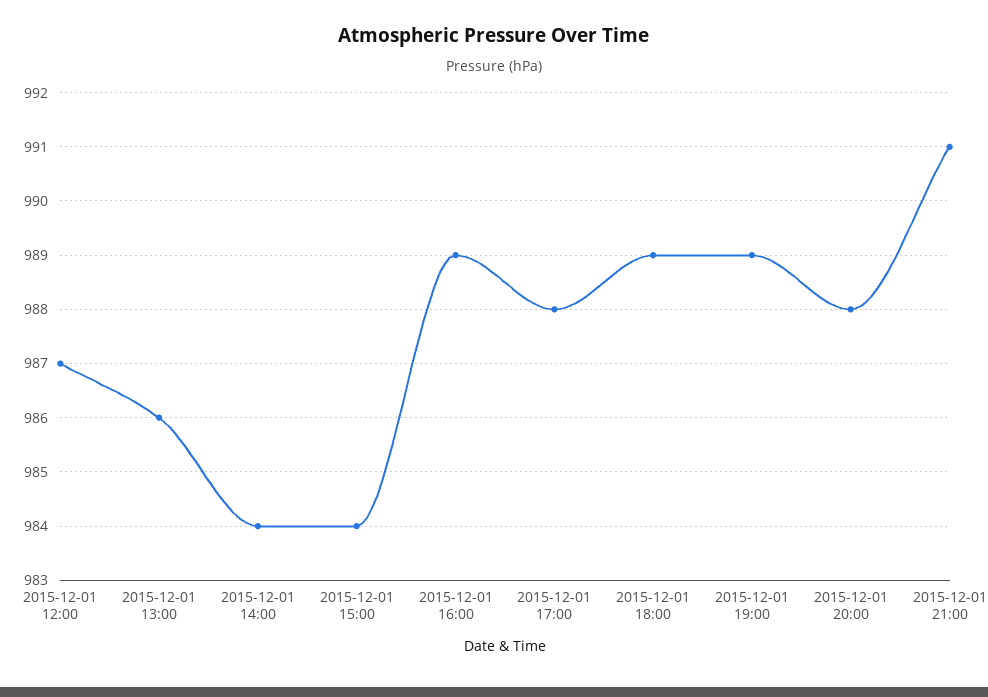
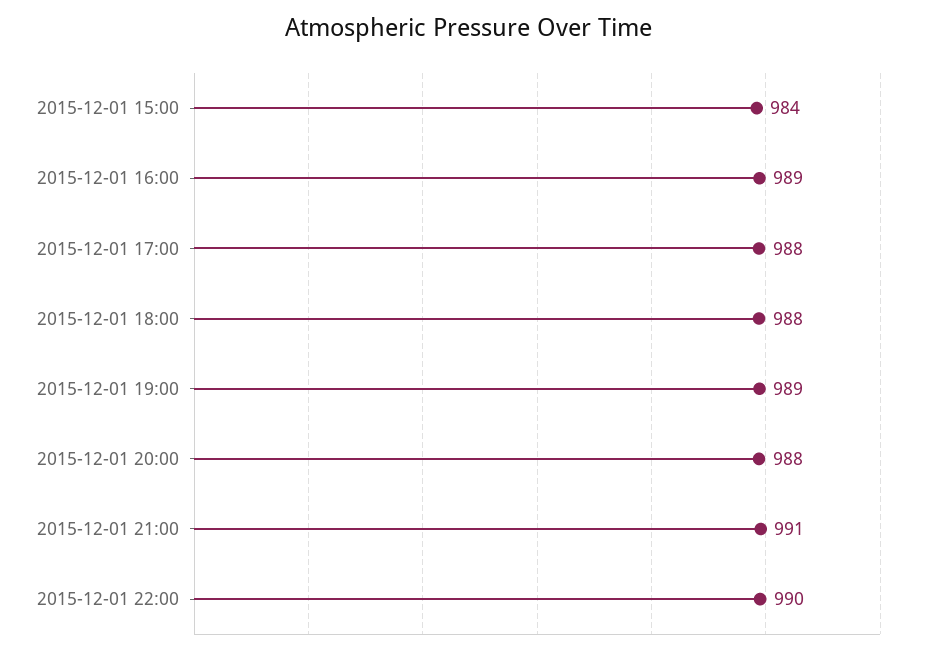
2015-12-01 12:00: 987 -> none
2015-12-01 13:00: 986 -> none
2015-12-01 14:00: 984 -> none
2015-12-01 18:00: 989 -> 988
2015-12-01 22:00: none -> 990

